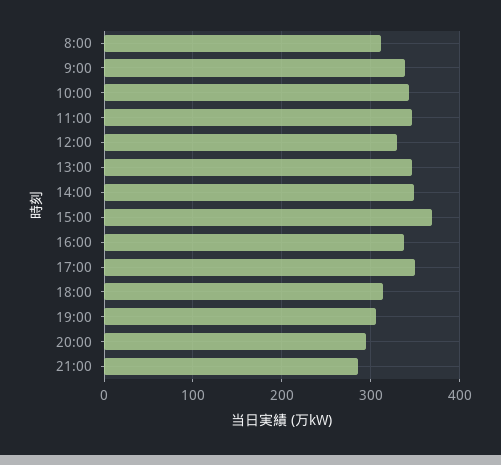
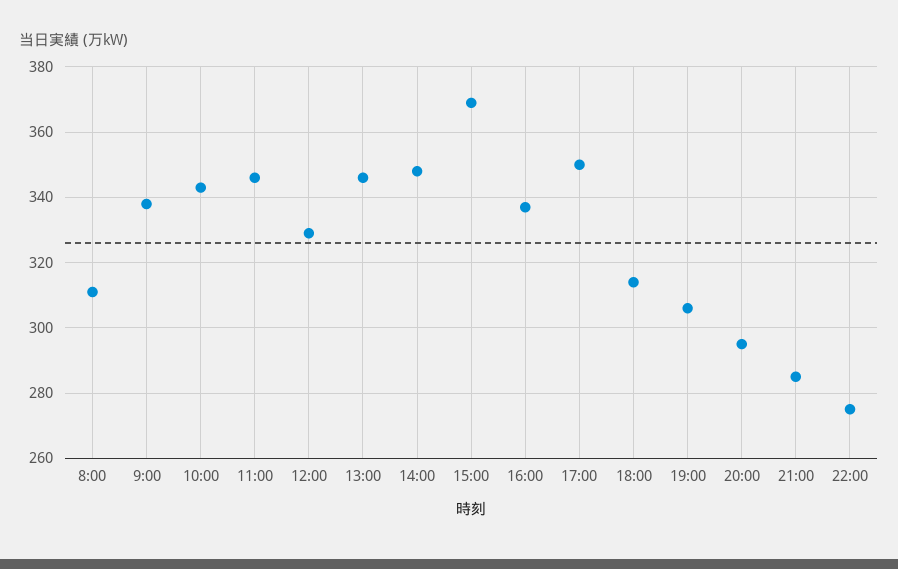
22:00: none -> 275

